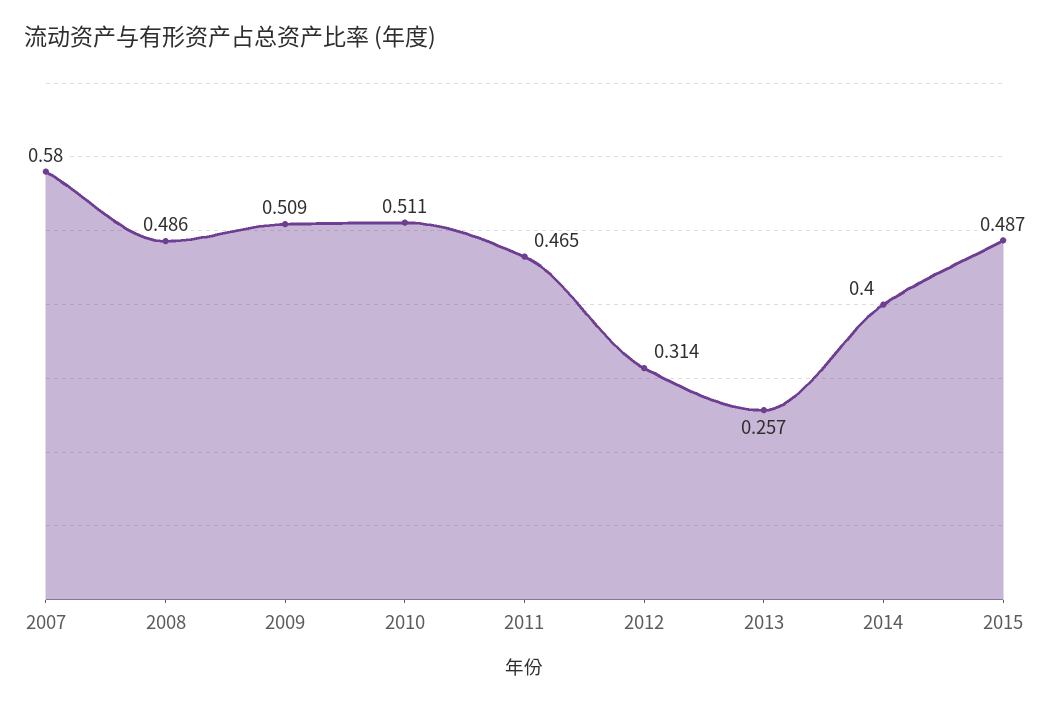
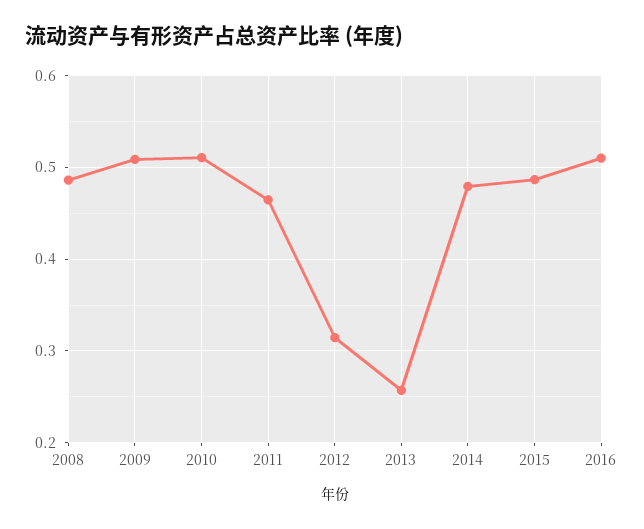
2007: 0.58 -> none
2014: 0.4 -> 0.48
2016: none -> 0.51

